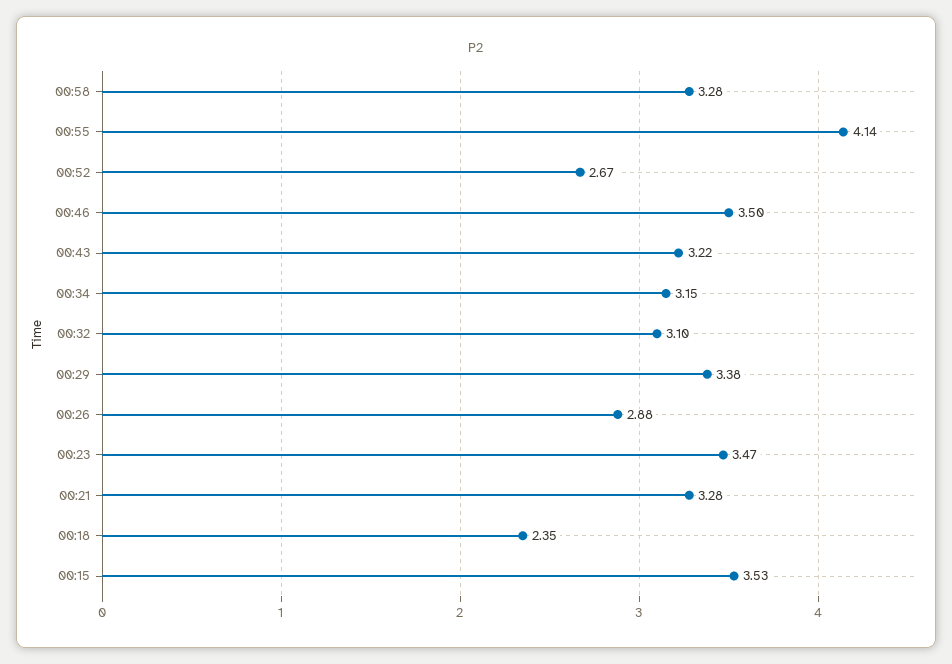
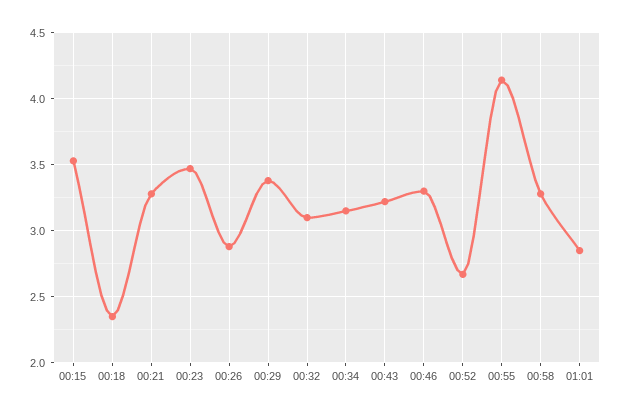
00:46: 3.5 -> 3.3
01:01: none -> 2.85

